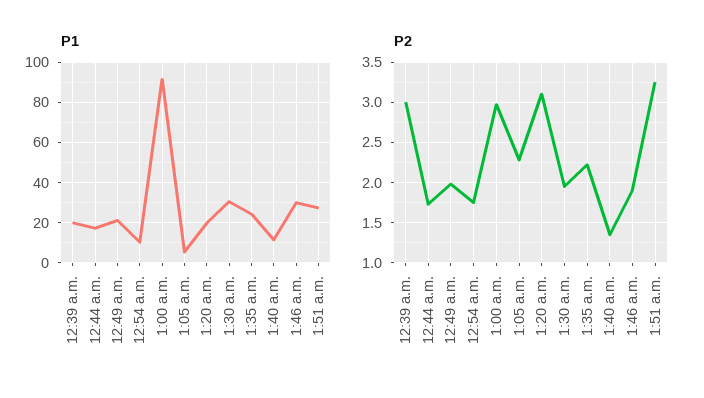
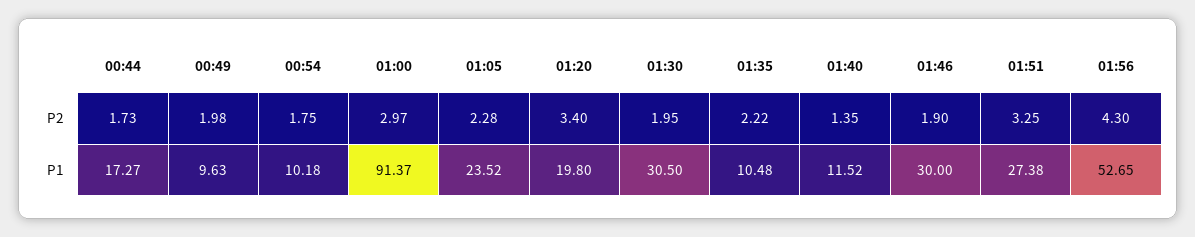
P1, 12:39 a.m.: 20 -> none
P1, 12:49 a.m.: 20 -> 9.63
P1, 1:05 a.m.: 5 -> 23.52
P1, 1:35 a.m.: 25 -> 10.48
P2, 12:39 a.m.: 3 -> none
P2, 1:20 a.m.: 3.1 -> 3.4
P2, 01:56: none -> 4.3
P1, 01:56: none -> 52.65

